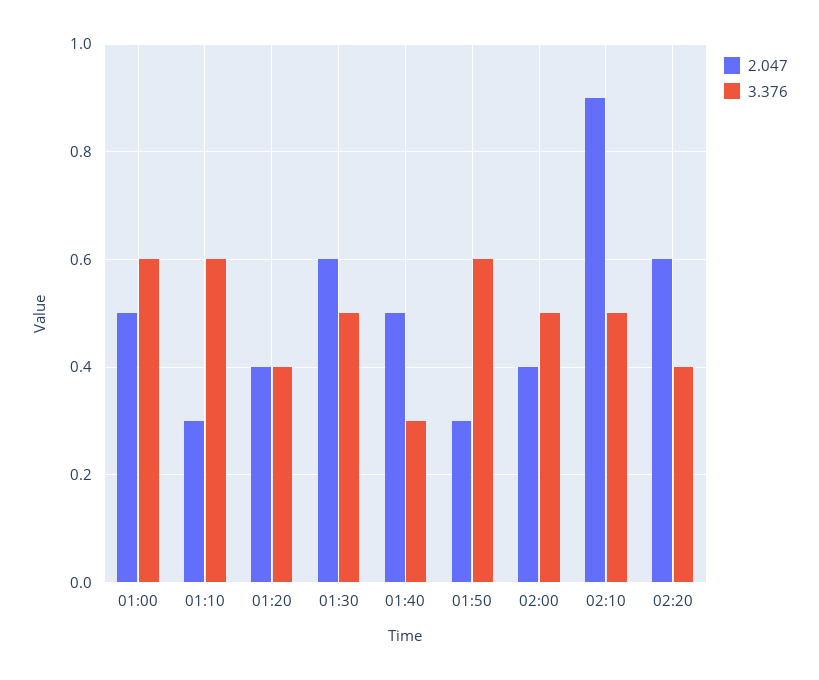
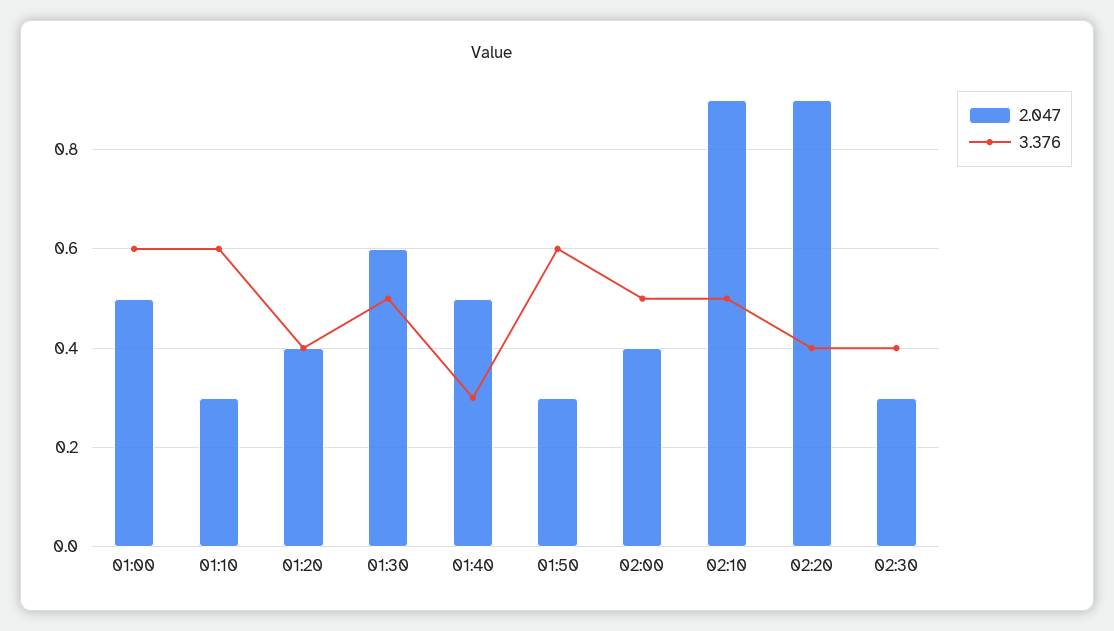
2.047, 02:20: 0.6 -> 0.9
2.047, 02:30: none -> 0.3
3.376, 02:30: none -> 0.4

